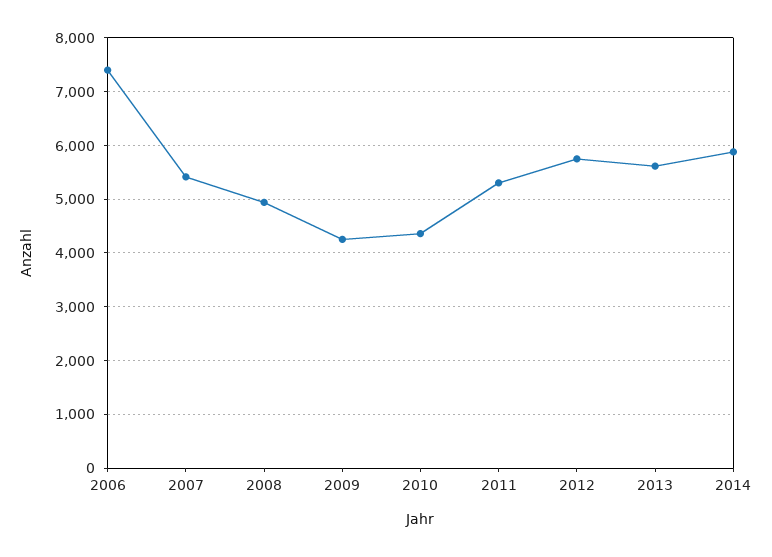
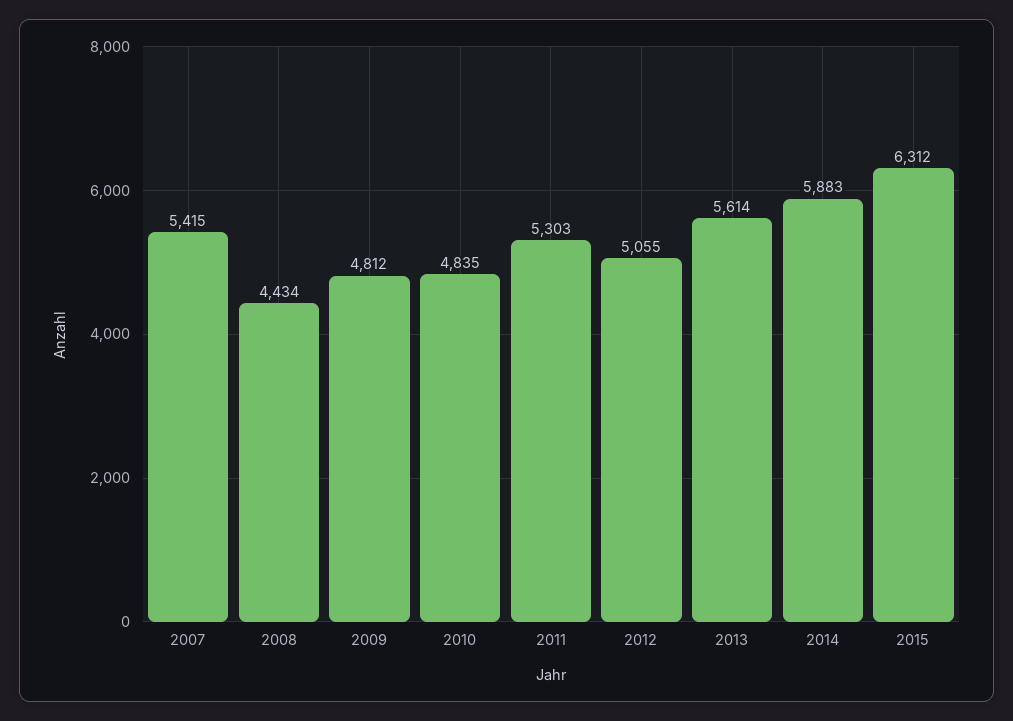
2006: 7400 -> none
2008: 5000 -> 4434
2009: 4200 -> 4812
2010: 4400 -> 4835
2012: 5800 -> 5055
2015: none -> 6312

